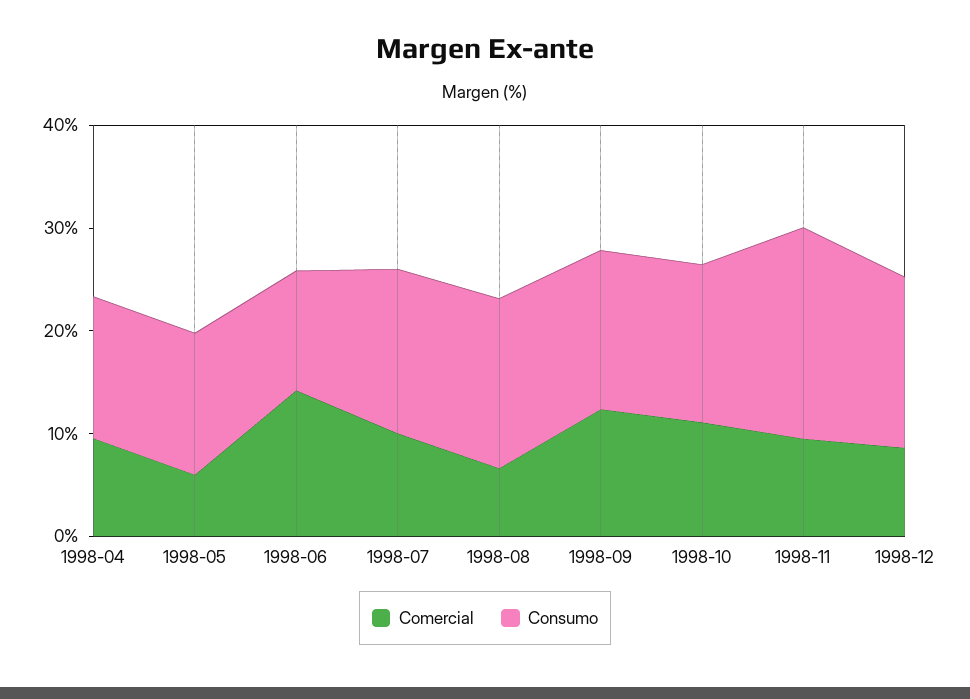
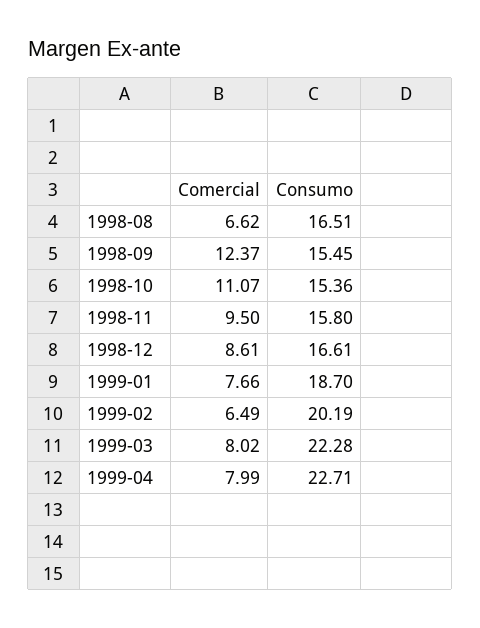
Comercial, 1998-04: 10 -> none
Consumo, 1998-04: 14 -> none
Comercial, 1998-05: 6 -> none
Consumo, 1998-05: 14 -> none
Comercial, 1998-06: 14 -> none
Consumo, 1998-06: 12 -> none
Comercial, 1998-07: 10 -> none
Consumo, 1998-07: 16 -> none
Consumo, 1998-11: 20 -> 15.8
Comercial, 1999-01: none -> 7.66
Consumo, 1999-01: none -> 18.7
Comercial, 1999-02: none -> 6.49
Consumo, 1999-02: none -> 20.19
Comercial, 1999-03: none -> 8.02
Consumo, 1999-03: none -> 22.28
Comercial, 1999-04: none -> 7.99
Consumo, 1999-04: none -> 22.71

